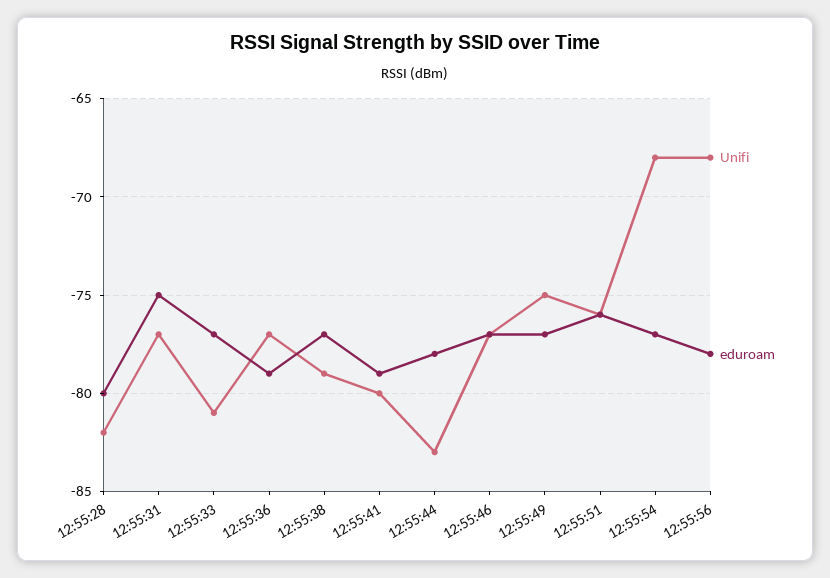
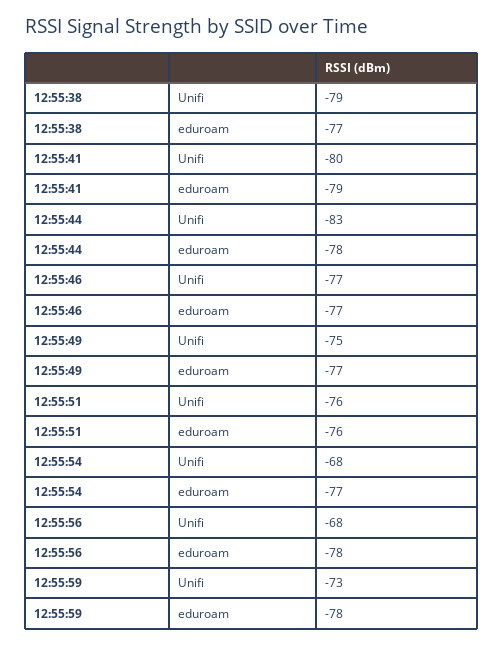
Unifi, 12:55:28: -82 -> none
eduroam, 12:55:28: -80 -> none
Unifi, 12:55:31: -77 -> none
eduroam, 12:55:31: -75 -> none
Unifi, 12:55:33: -81 -> none
eduroam, 12:55:33: -77 -> none
Unifi, 12:55:36: -77 -> none
eduroam, 12:55:36: -79 -> none
Unifi, 12:55:59: none -> -73
eduroam, 12:55:59: none -> -78

